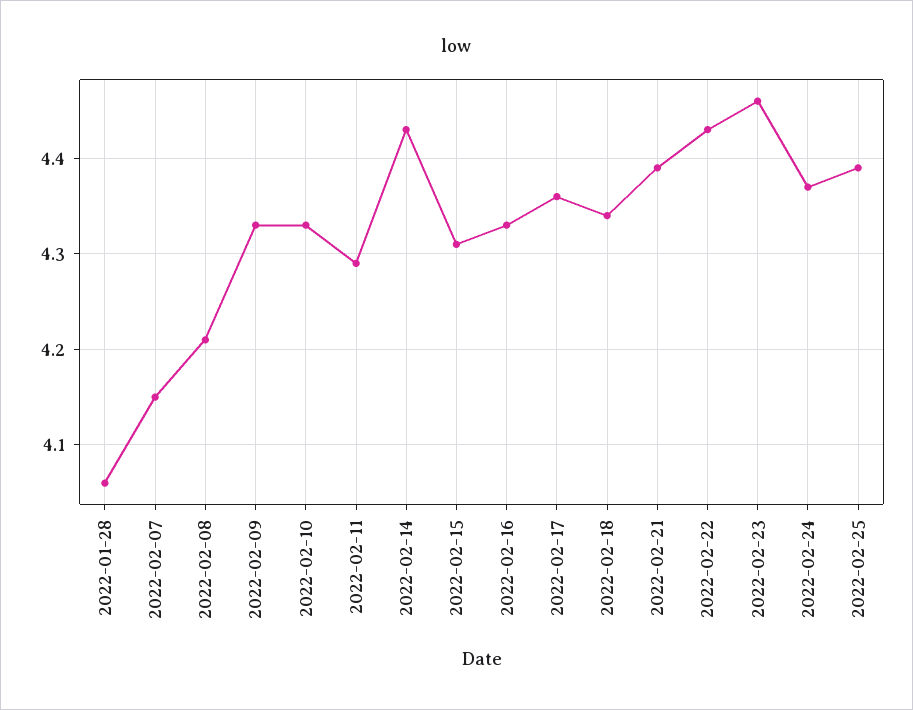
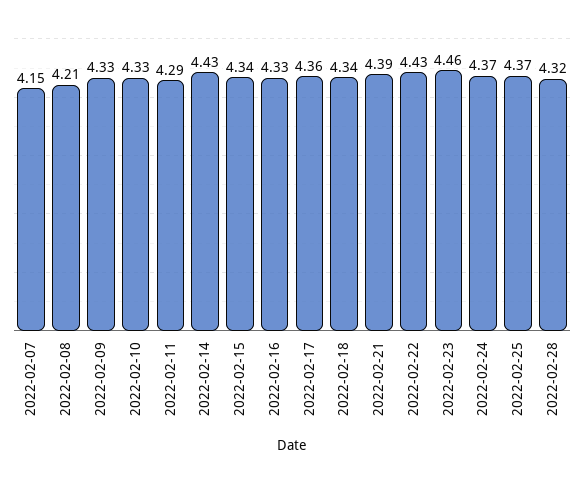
2022-01-28: 4.06 -> none
2022-02-15: 4.31 -> 4.34
2022-02-25: 4.39 -> 4.37
2022-02-28: none -> 4.32

